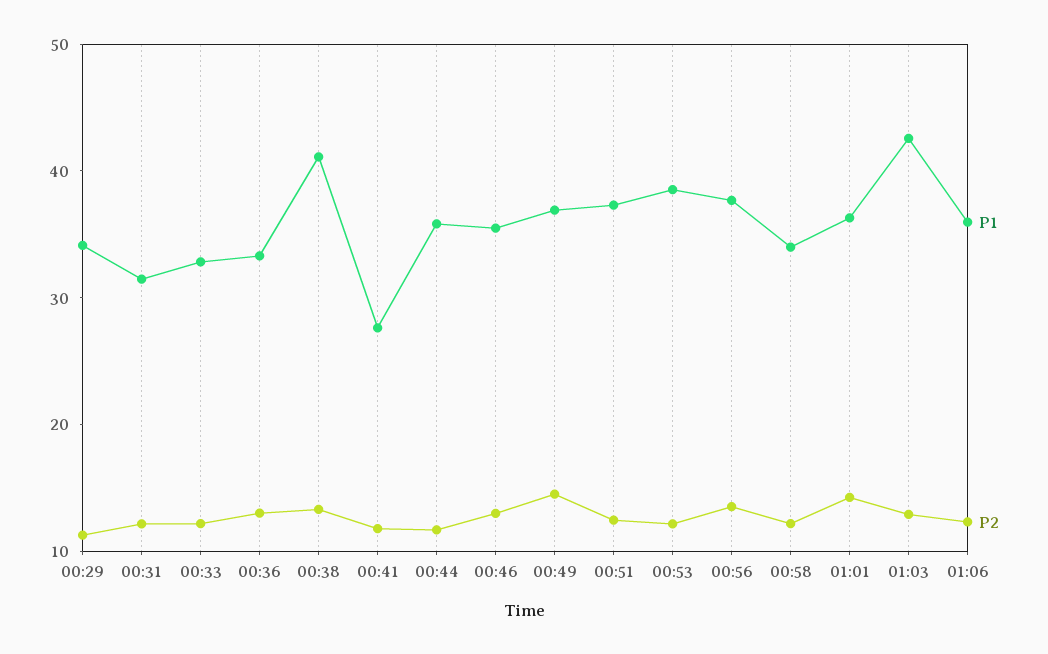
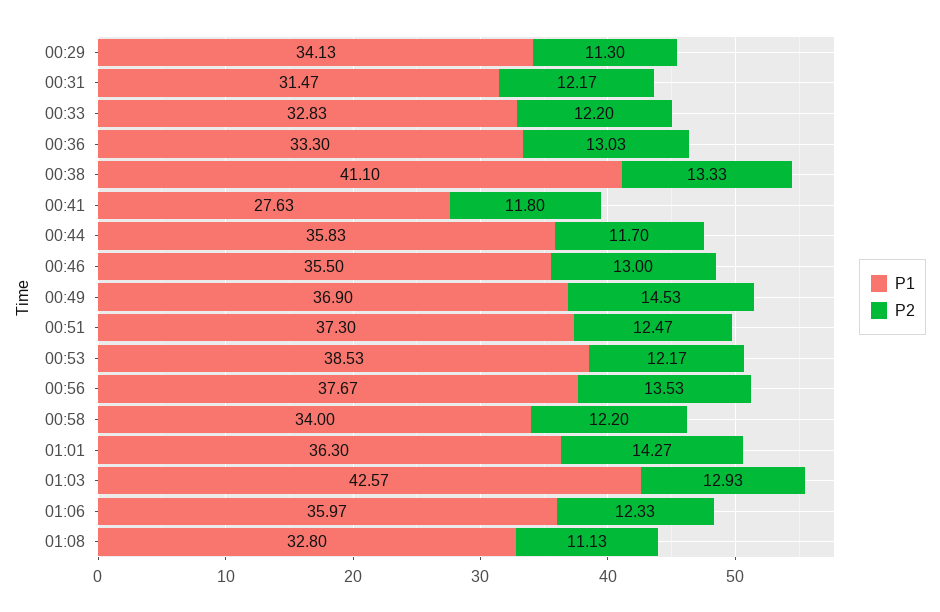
P1, 01:08: none -> 32.8
P2, 01:08: none -> 11.13

